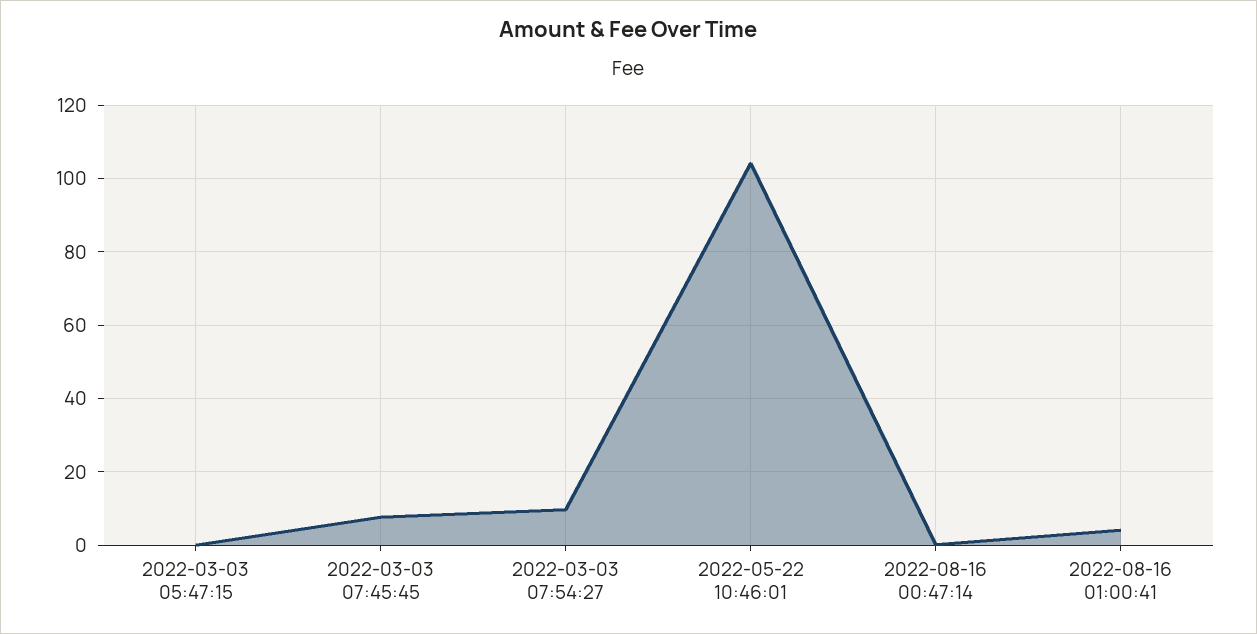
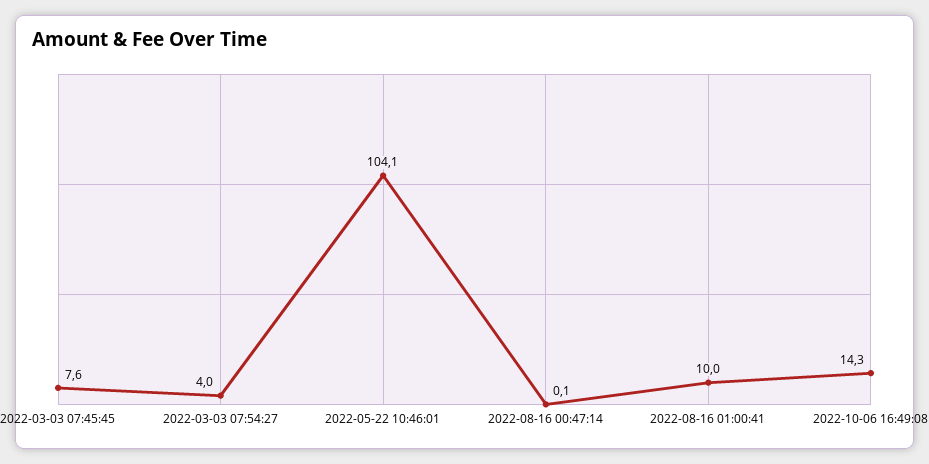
2022-03-03 05:47:15: 0 -> none
2022-03-03 07:54:27: 10 -> 4
2022-08-16 01:00:41: 4 -> 10
2022-10-06 16:49:08: none -> 14.3

